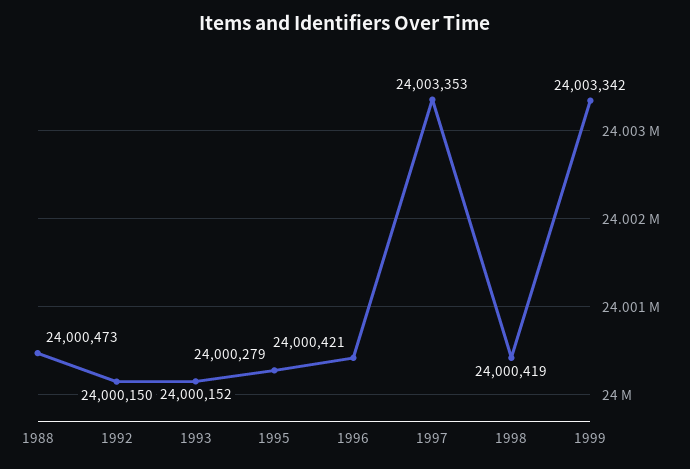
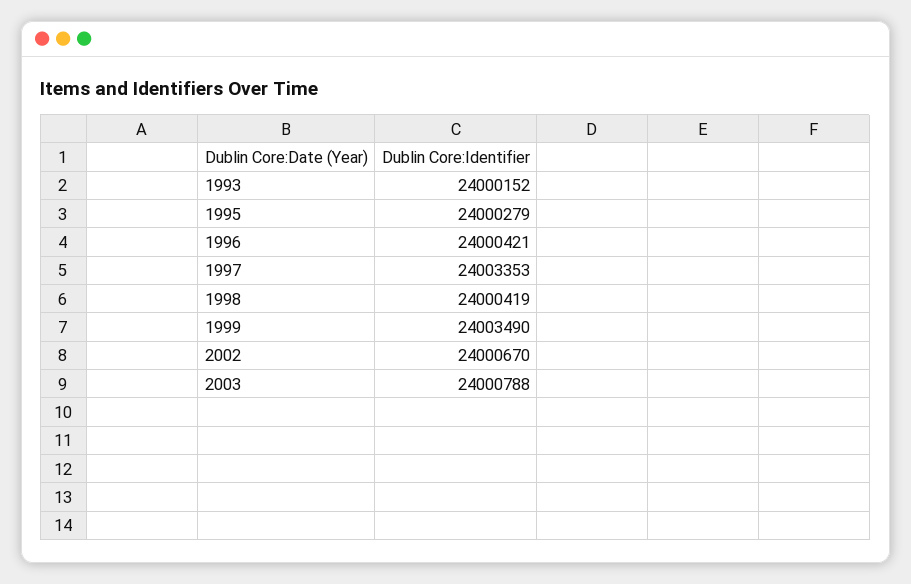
1988: 24000473 -> none
1992: 24000150 -> none
1999: 24003342 -> 24003490
2002: none -> 24000670
2003: none -> 24000788

